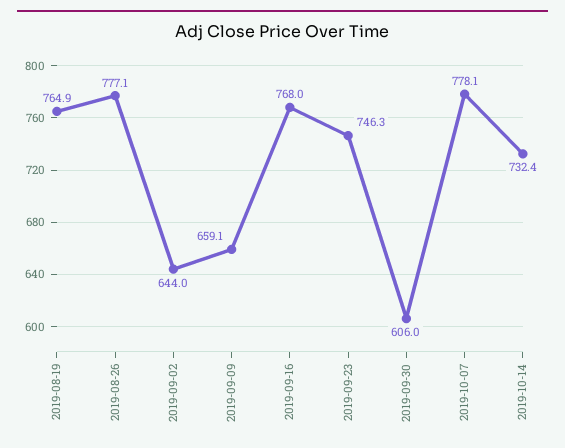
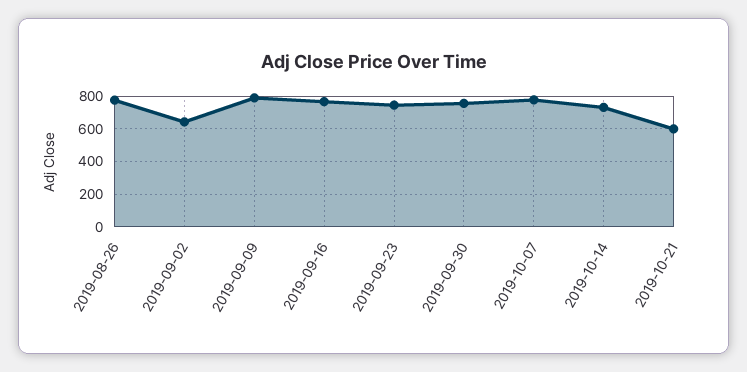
2019-08-19: 764.9 -> none
2019-09-09: 659.1 -> 800
2019-09-30: 606 -> 750
2019-10-21: none -> 600

